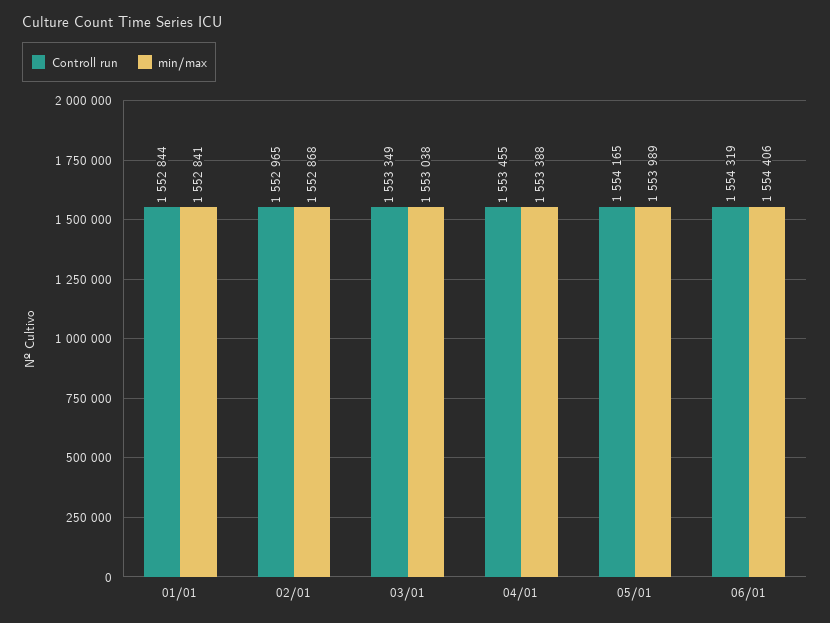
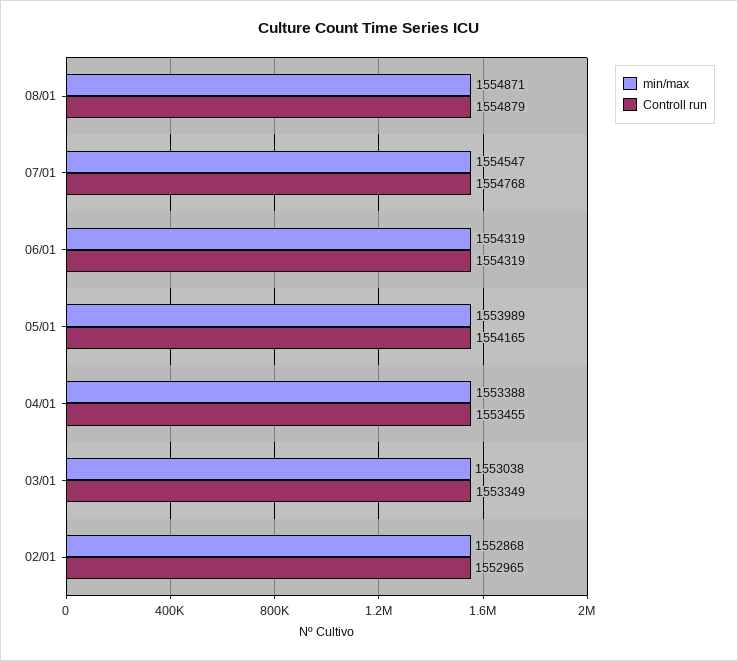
Controll run, 01/01: 1552844 -> none
min/max, 01/01: 1552841 -> none
min/max, 06/01: 1554406 -> 1554319
min/max, 08/01: none -> 1554871
Controll run, 08/01: none -> 1554879
min/max, 07/01: none -> 1554547
Controll run, 07/01: none -> 1554768

